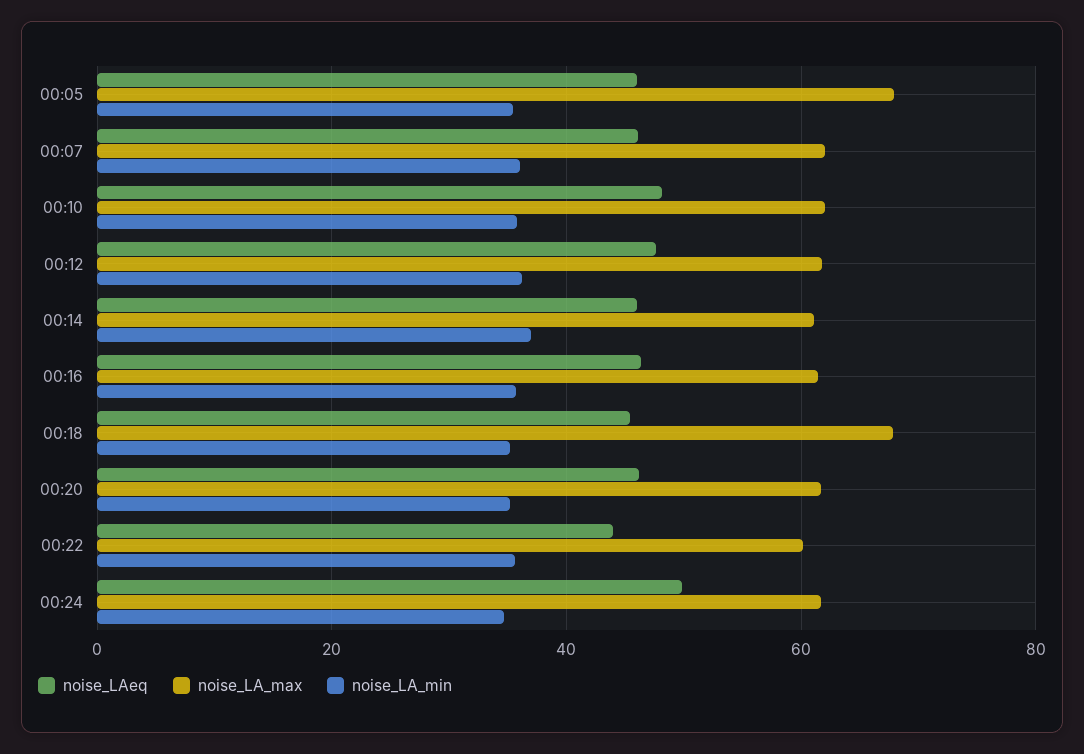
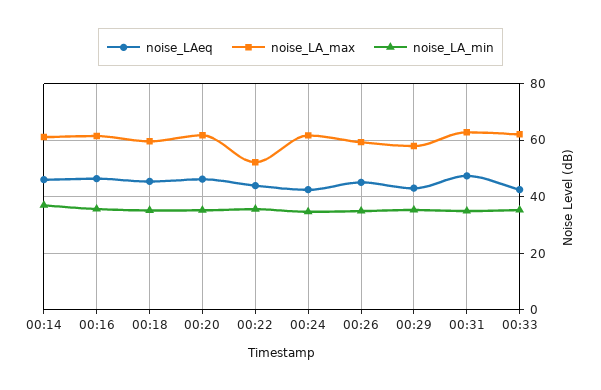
noise_LAeq, 00:05: 46 -> none
noise_LA_max, 00:05: 68 -> none
noise_LA_min, 00:05: 36 -> none
noise_LAeq, 00:07: 46 -> none
noise_LA_max, 00:07: 62 -> none
noise_LA_min, 00:07: 36 -> none
noise_LAeq, 00:10: 48 -> none
noise_LA_max, 00:10: 62 -> none
noise_LA_min, 00:10: 36 -> none
noise_LAeq, 00:12: 48 -> none
noise_LA_max, 00:12: 62 -> none
noise_LA_min, 00:12: 36 -> none
noise_LA_max, 00:18: 68 -> 60
noise_LA_max, 00:22: 60 -> 52.5
noise_LAeq, 00:24: 50 -> 42.5
noise_LAeq, 00:26: none -> 45
noise_LA_max, 00:26: none -> 60
noise_LA_min, 00:26: none -> 35
noise_LAeq, 00:29: none -> 42.5
noise_LA_max, 00:29: none -> 57.5
noise_LA_min, 00:29: none -> 35
noise_LAeq, 00:31: none -> 47.5
noise_LA_max, 00:31: none -> 62.5
noise_LA_min, 00:31: none -> 35
noise_LAeq, 00:33: none -> 42.5
noise_LA_max, 00:33: none -> 62.5
noise_LA_min, 00:33: none -> 35

